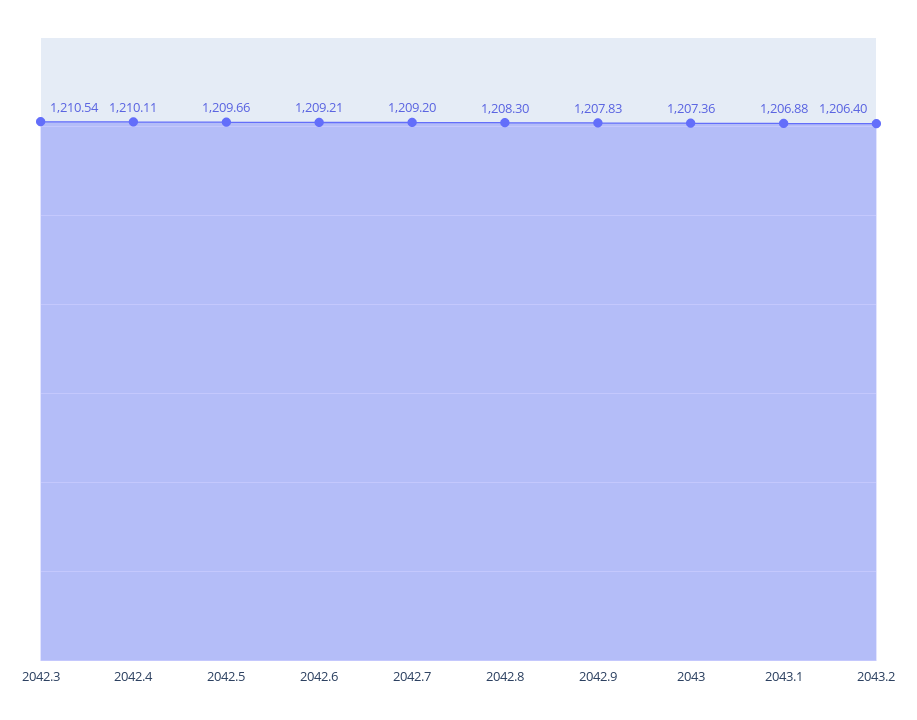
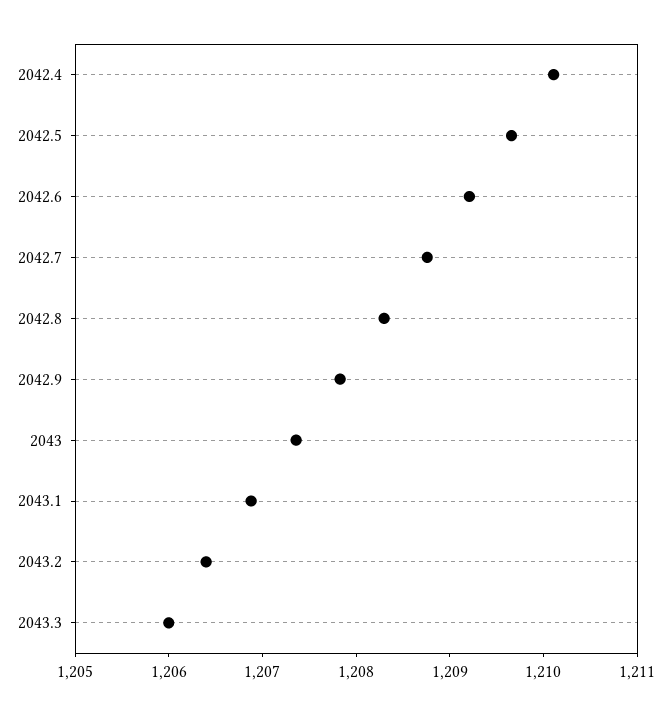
2042.3: 1210.54 -> none
2042.7: 1209.2 -> 1208.8
2043.3: none -> 1206

